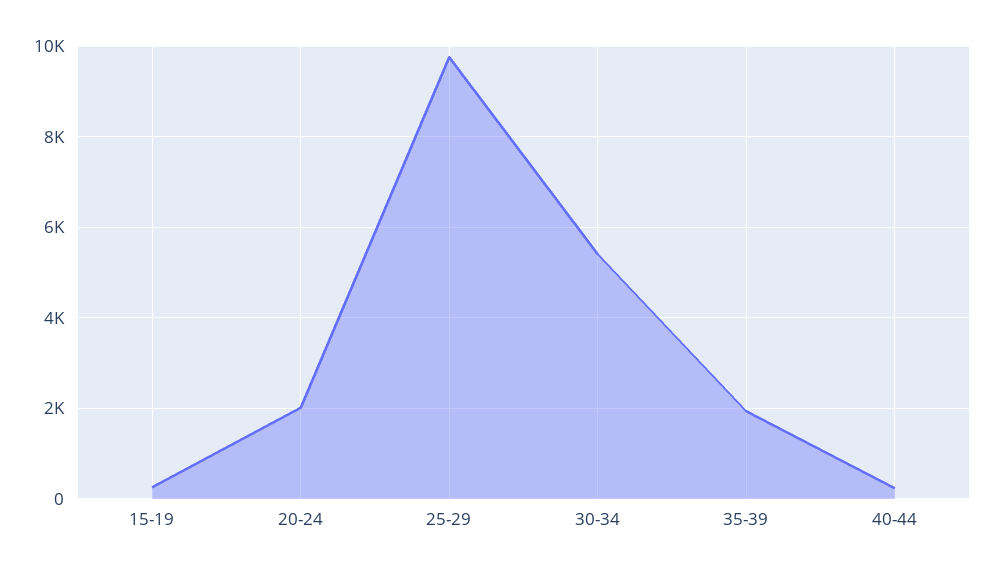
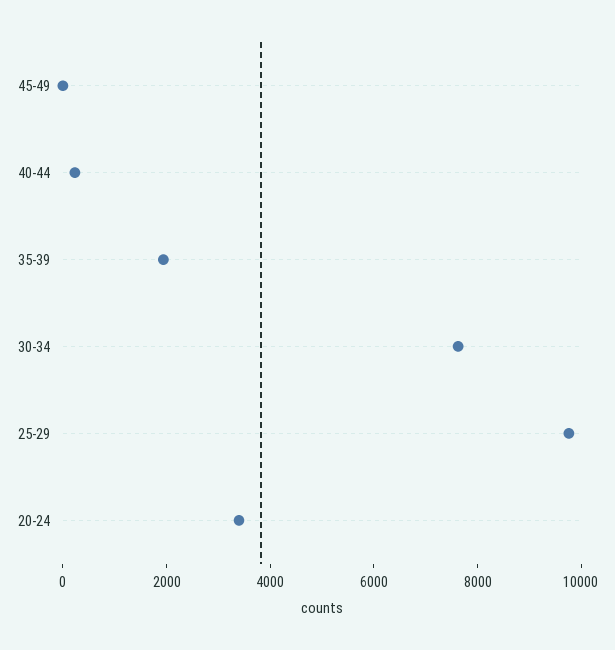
15-19: 200 -> none
20-24: 2000 -> 3500
30-34: 5400 -> 7500
45-49: none -> 0

